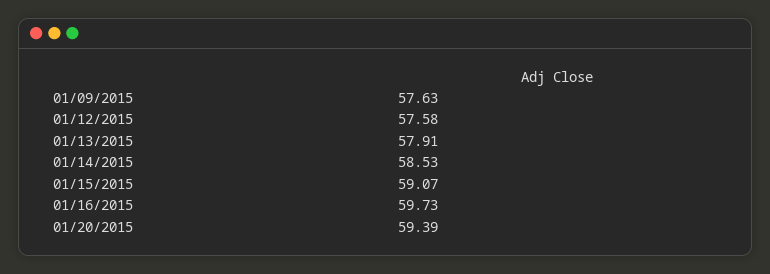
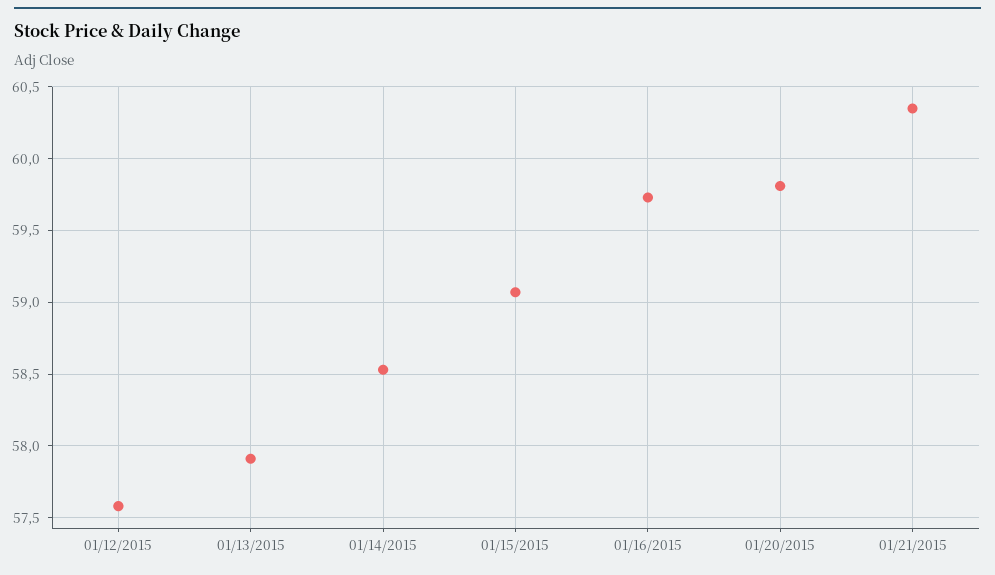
01/09/2015: 57.63 -> none
01/20/2015: 59.39 -> 59.8
01/21/2015: none -> 60.35

